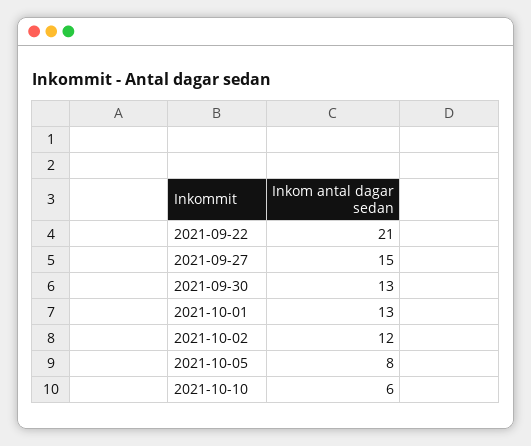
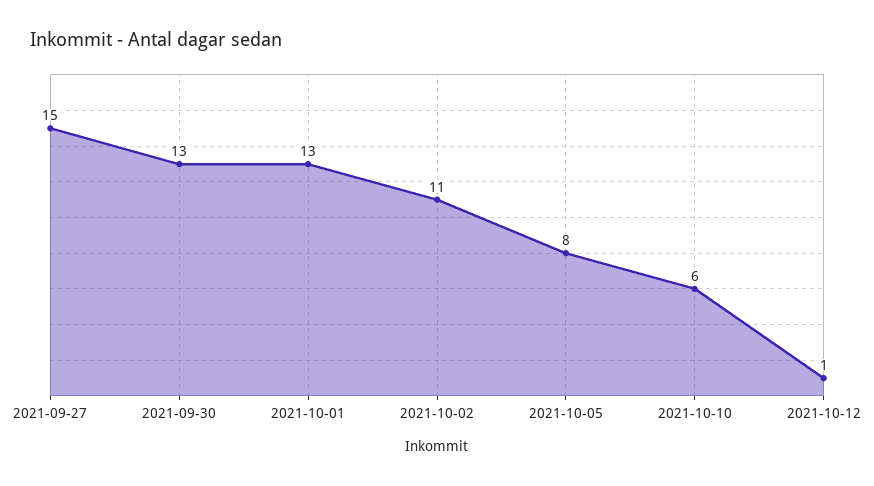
2021-09-22: 21 -> none
2021-10-02: 12 -> 11
2021-10-12: none -> 1

